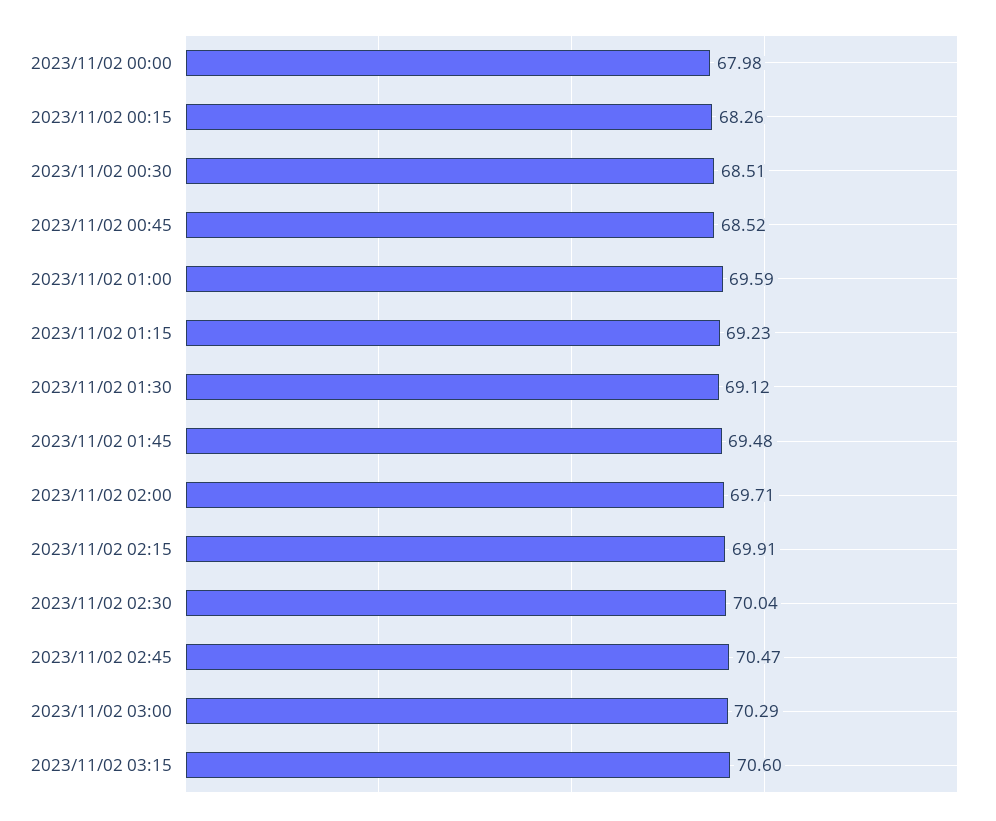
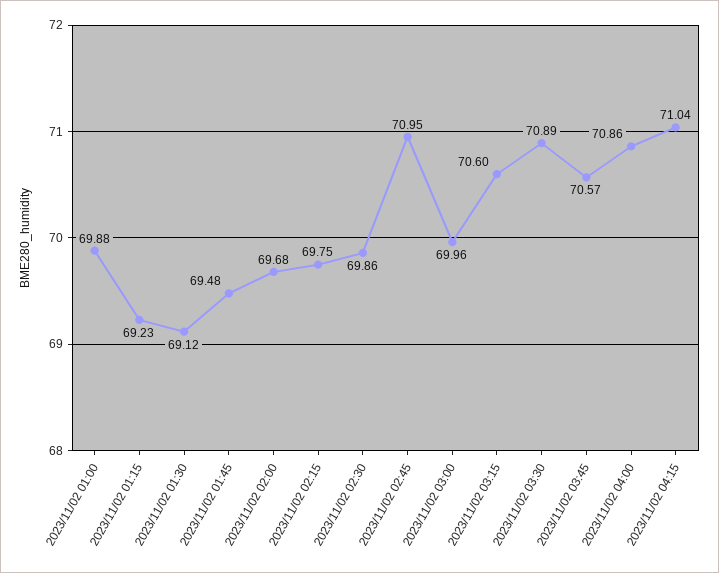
2023/11/02 00:00: 67.98 -> none
2023/11/02 00:15: 68.26 -> none
2023/11/02 00:30: 68.51 -> none
2023/11/02 00:45: 68.52 -> none
2023/11/02 01:00: 69.59 -> 69.88
2023/11/02 02:00: 69.71 -> 69.68
2023/11/02 02:15: 69.91 -> 69.75
2023/11/02 02:30: 70.04 -> 69.86
2023/11/02 02:45: 70.47 -> 70.95
2023/11/02 03:00: 70.29 -> 69.96
2023/11/02 03:30: none -> 70.89
2023/11/02 03:45: none -> 70.57
2023/11/02 04:00: none -> 70.86
2023/11/02 04:15: none -> 71.04

